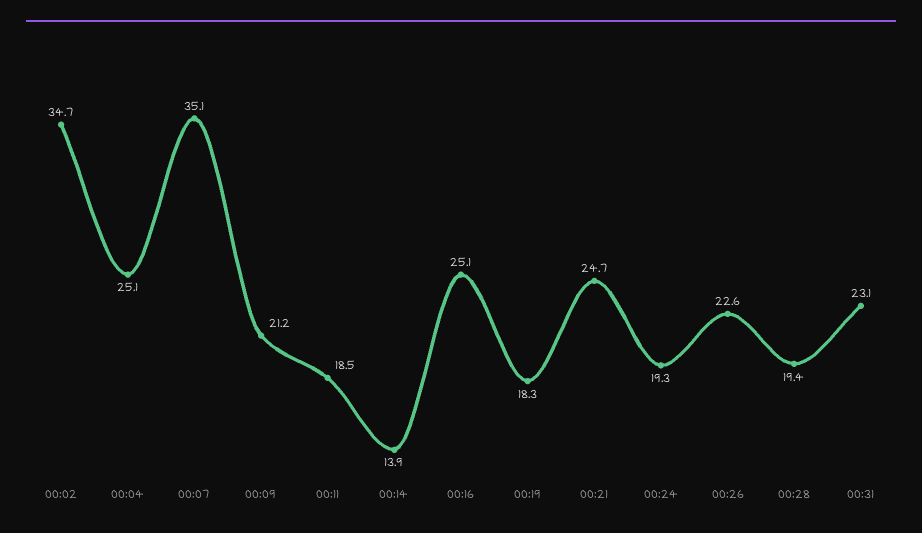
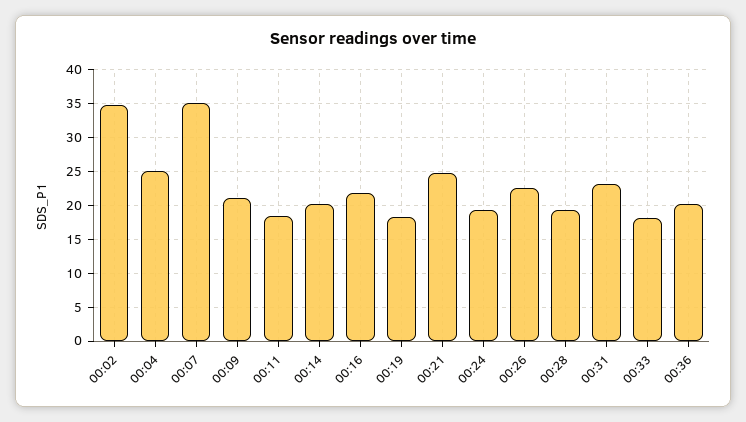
00:14: 13.9 -> 20
00:16: 25.1 -> 22
00:33: none -> 18
00:36: none -> 20

